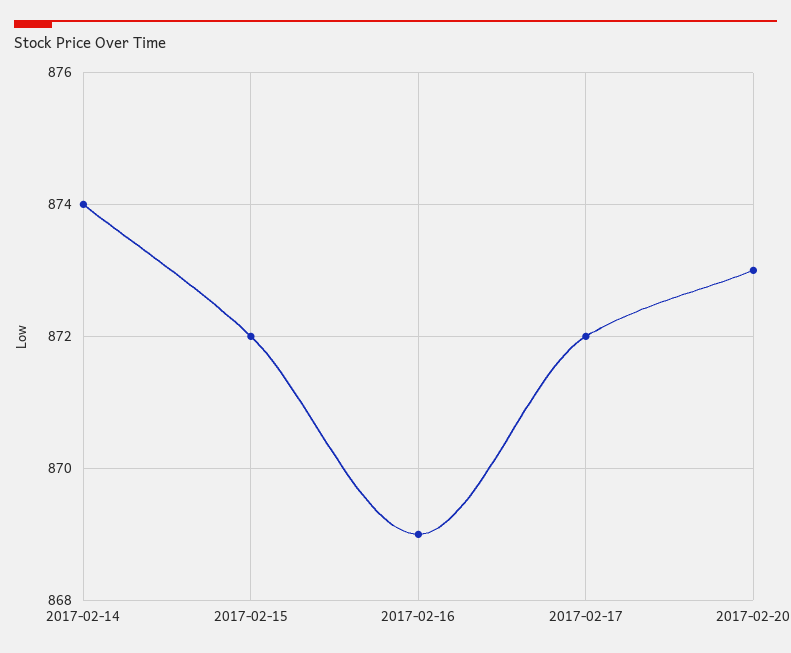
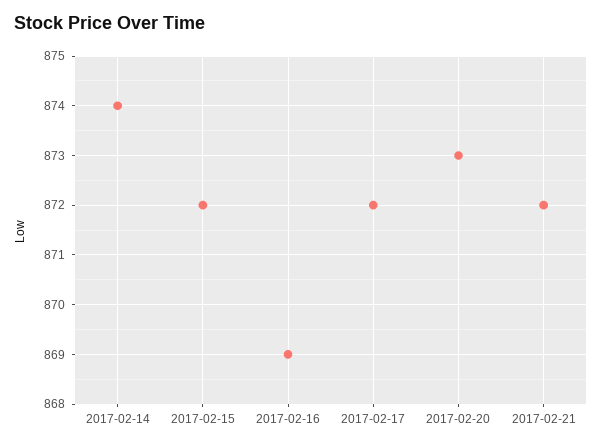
2017-02-21: none -> 872

